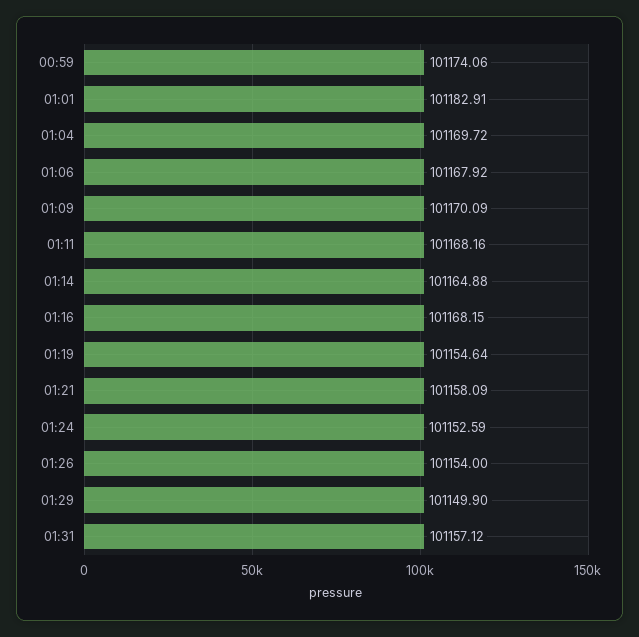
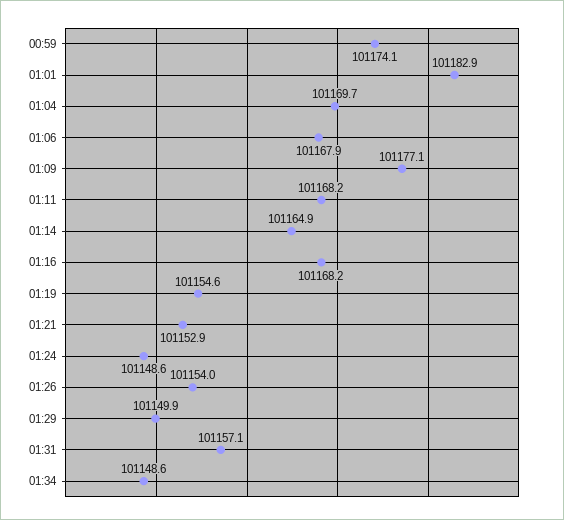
01:09: 101170.09 -> 101177.1
01:21: 101158.09 -> 101152.9
01:24: 101152.59 -> 101148.6
01:34: none -> 101148.6

